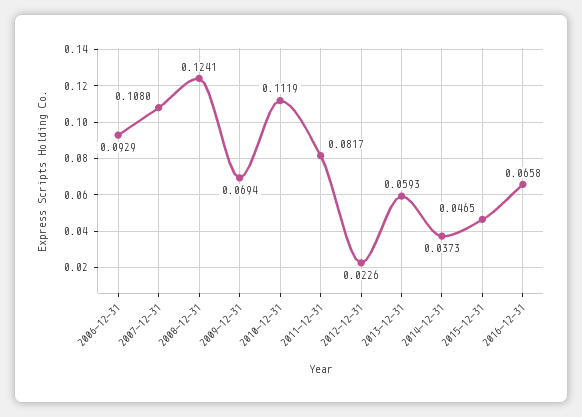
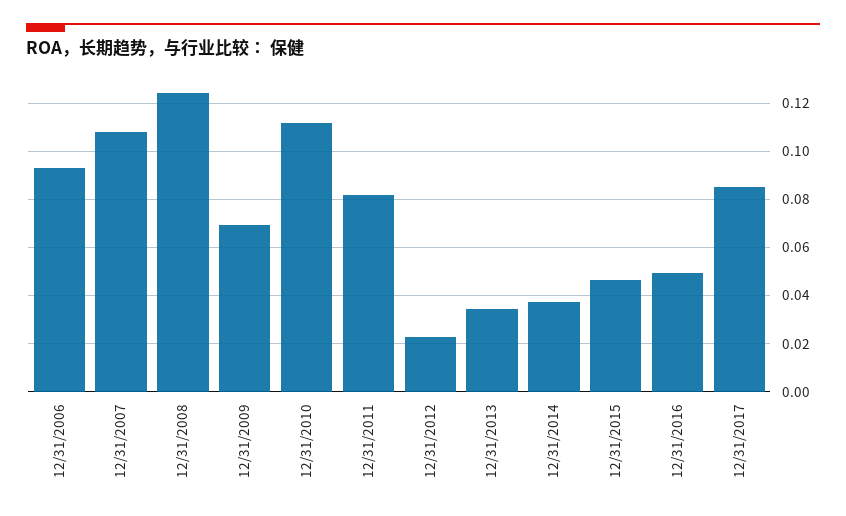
2013-12-31: 0.0593 -> 0.035
2016-12-31: 0.0658 -> 0.05
12/31/2017: none -> 0.085

